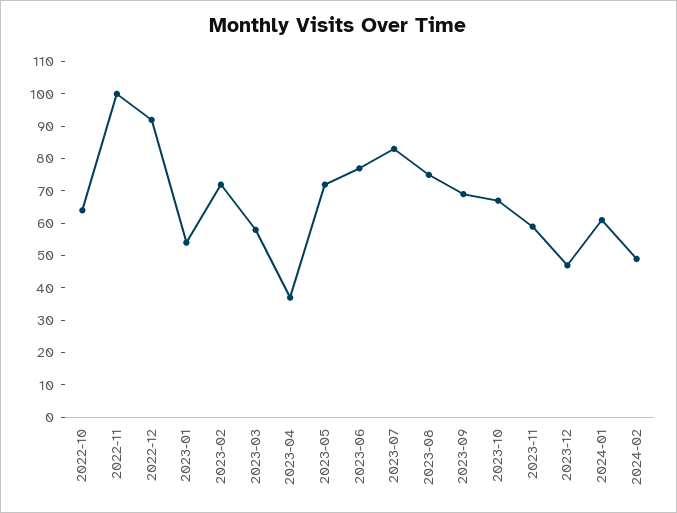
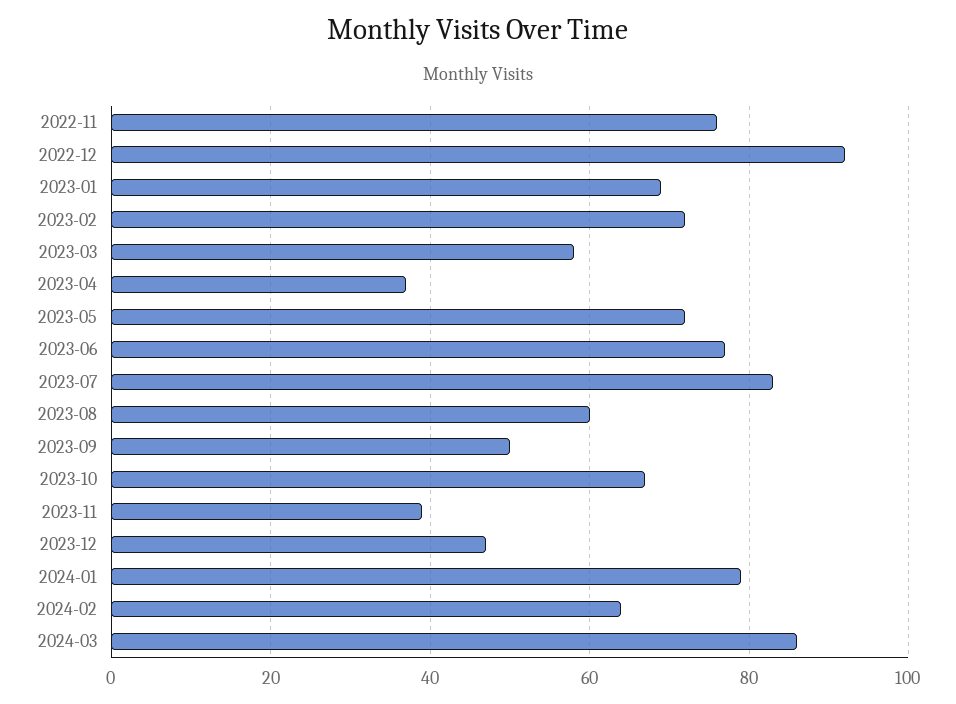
2022-10: 65 -> none
2022-11: 100 -> 75
2023-01: 55 -> 70
2023-08: 75 -> 60
2023-09: 70 -> 50
2023-11: 60 -> 40
2024-01: 60 -> 80
2024-02: 50 -> 65
2024-03: none -> 85

